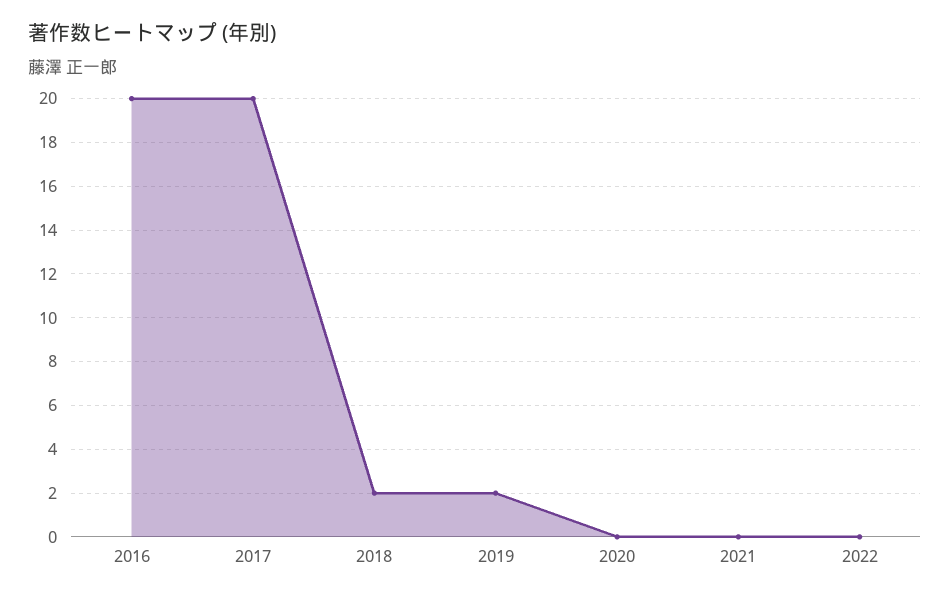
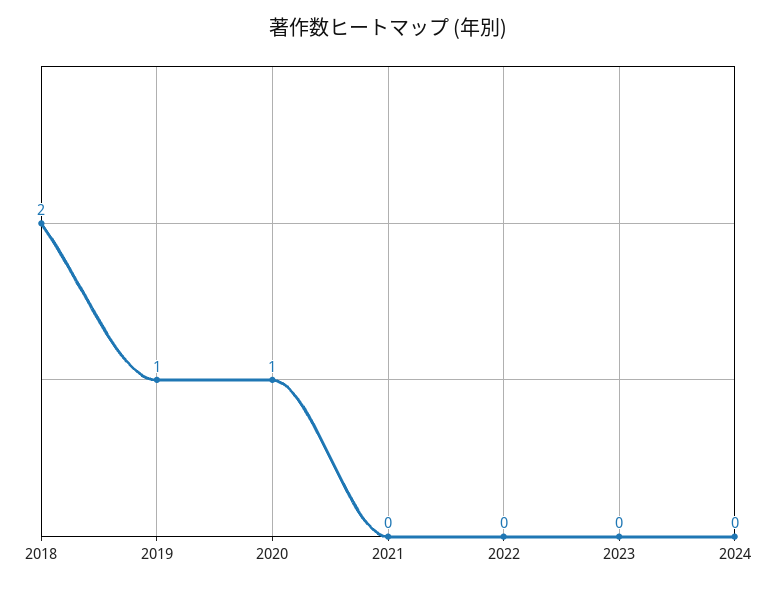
2016: 20 -> none
2017: 20 -> none
2019: 2 -> 1
2020: 0 -> 1
2023: none -> 0
2024: none -> 0

